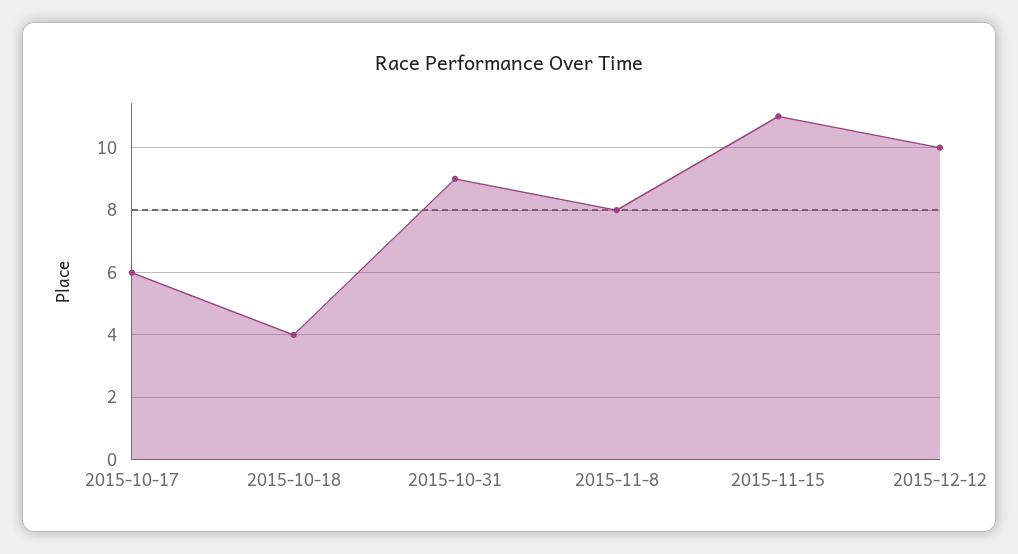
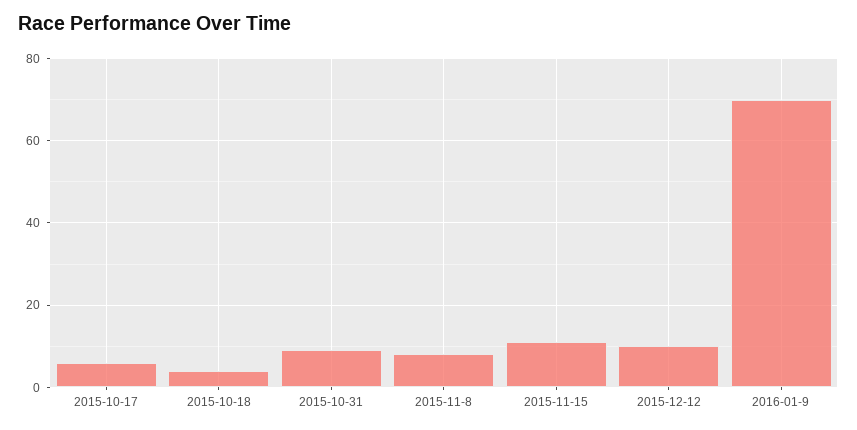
2016-01-9: none -> 70

